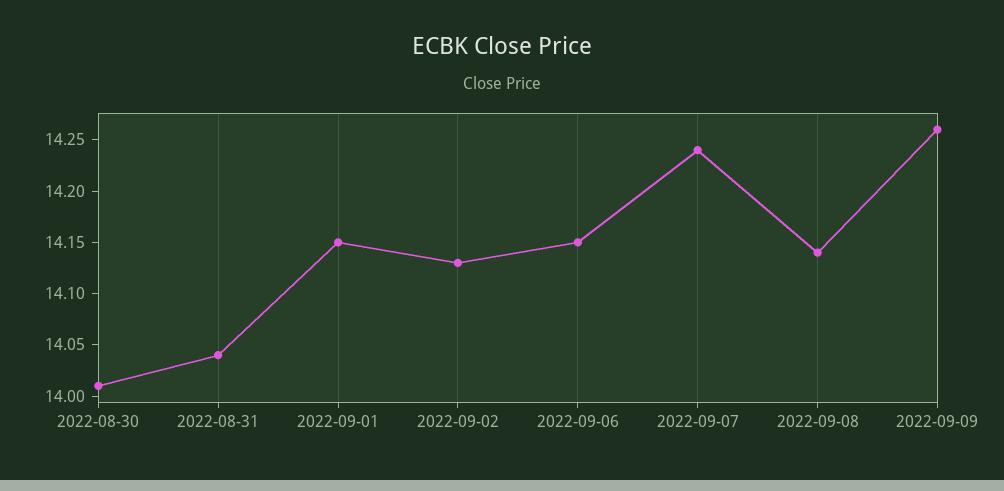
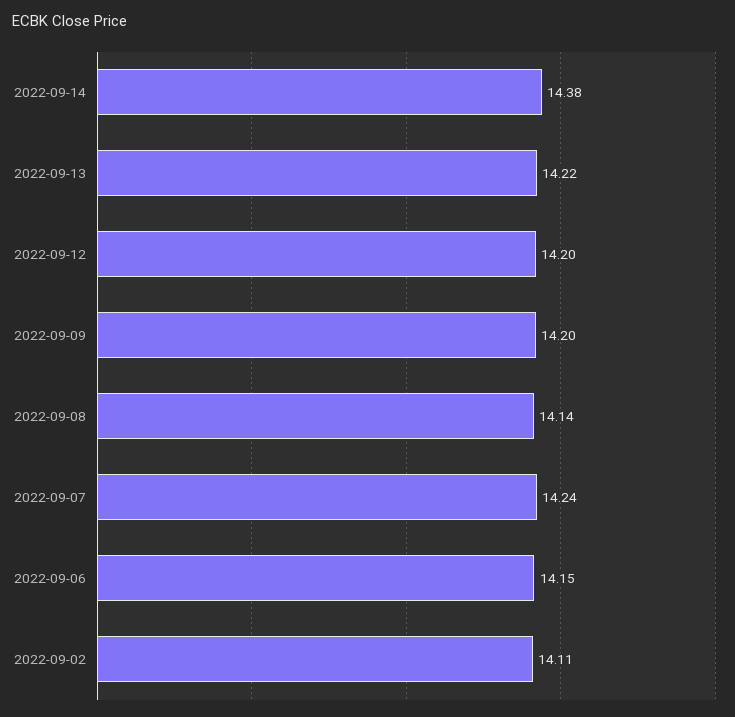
2022-08-30: 14.01 -> none
2022-08-31: 14.04 -> none
2022-09-01: 14.15 -> none
2022-09-02: 14.13 -> 14.11
2022-09-09: 14.26 -> 14.2
2022-09-14: none -> 14.38
2022-09-13: none -> 14.22
2022-09-12: none -> 14.2

